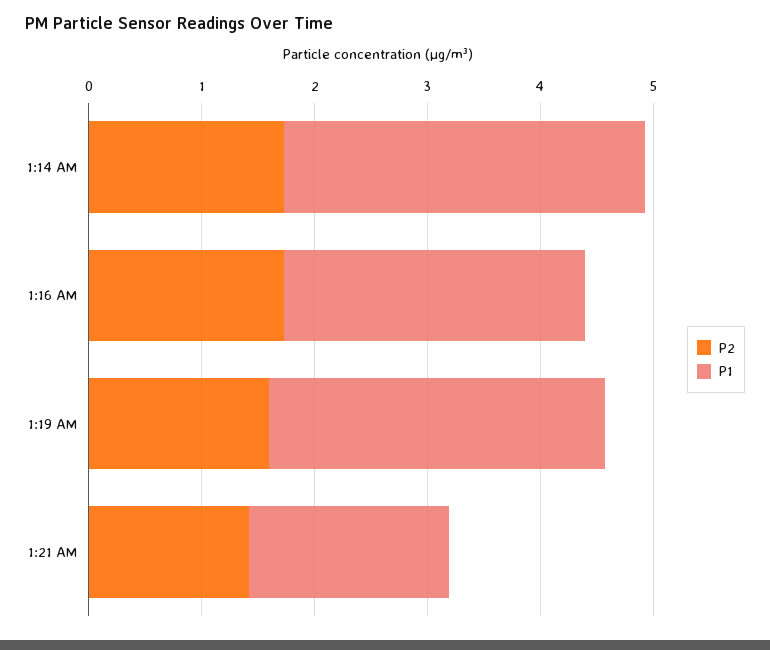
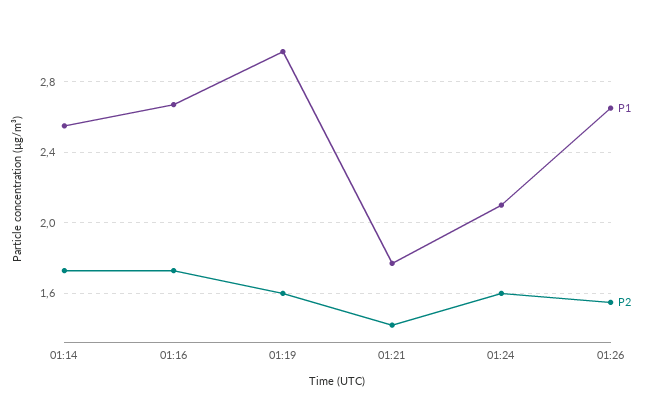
P1, 1:14 AM: 3.2 -> 2.55
P1, 01:24: none -> 2.1
P2, 01:24: none -> 1.6
P1, 01:26: none -> 2.65
P2, 01:26: none -> 1.55

